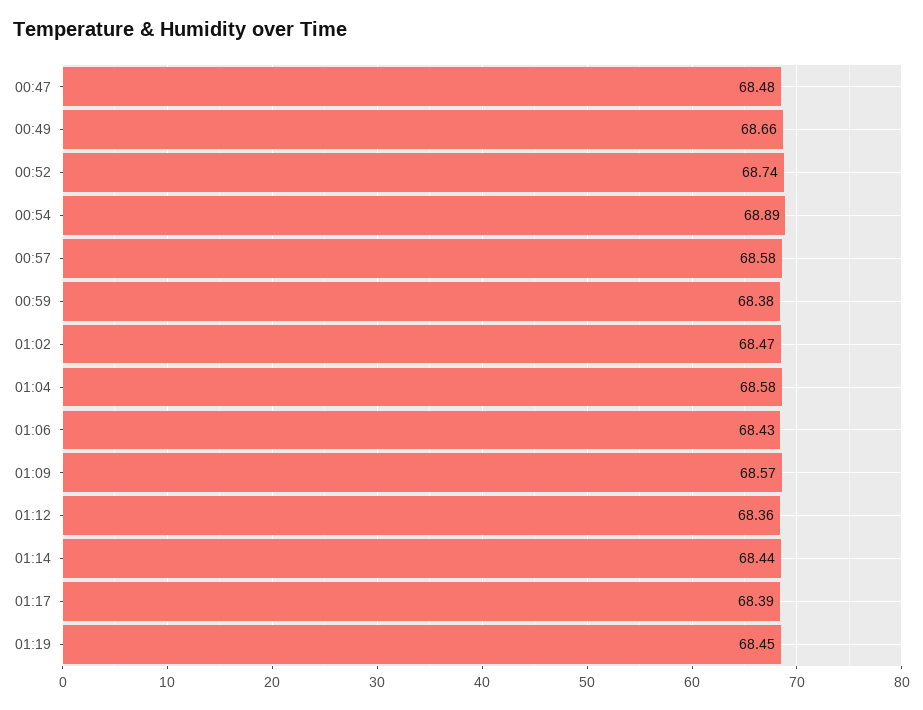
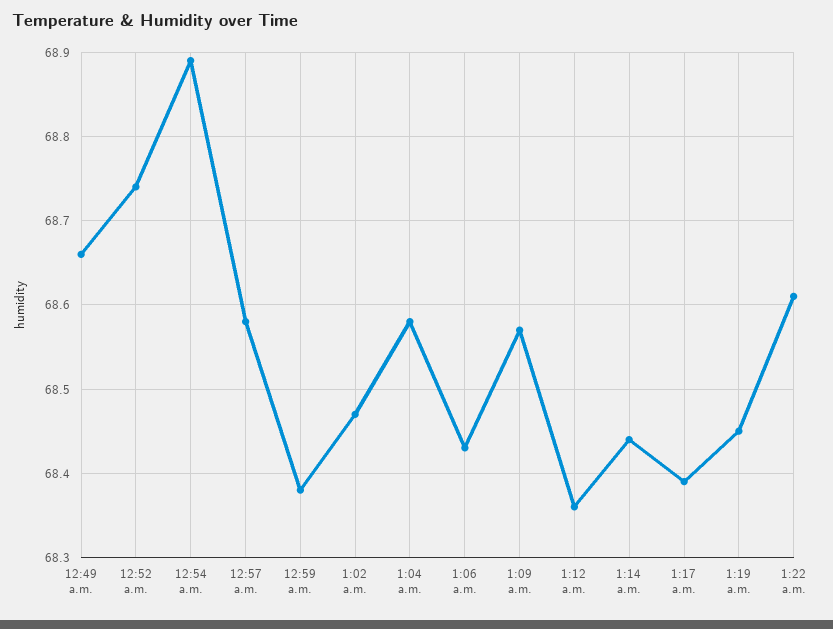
00:47: 68.48 -> none
1:22 a.m.: none -> 68.61

